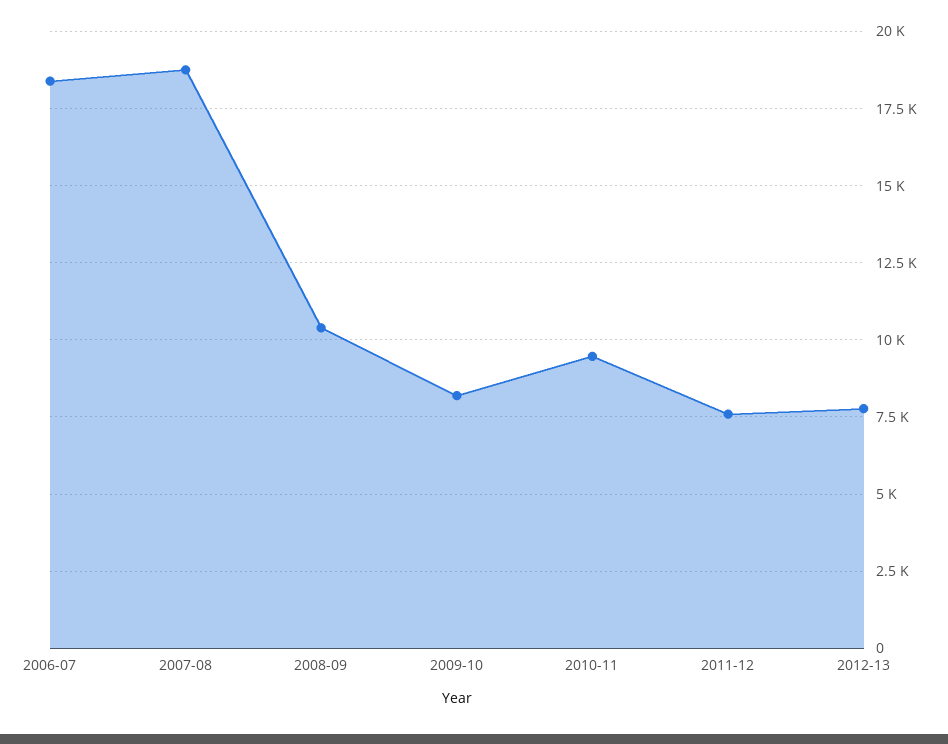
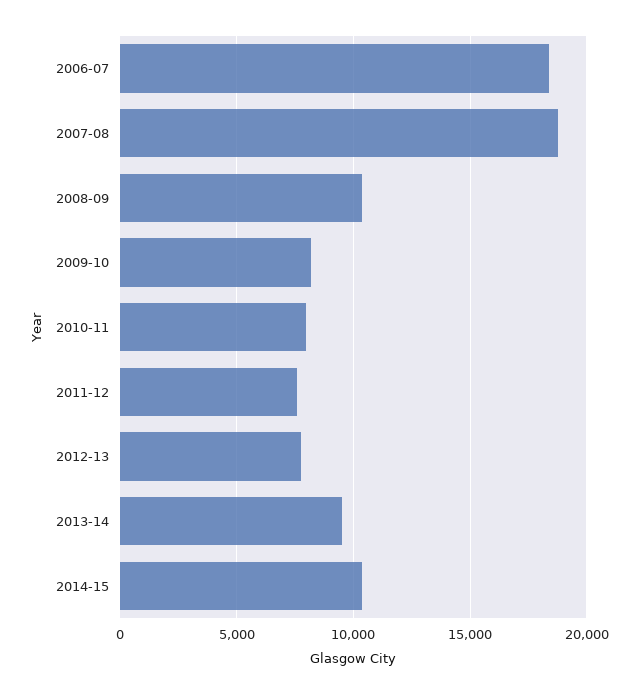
2010-11: 9500 -> 8000
2013-14: none -> 9500
2014-15: none -> 10500

